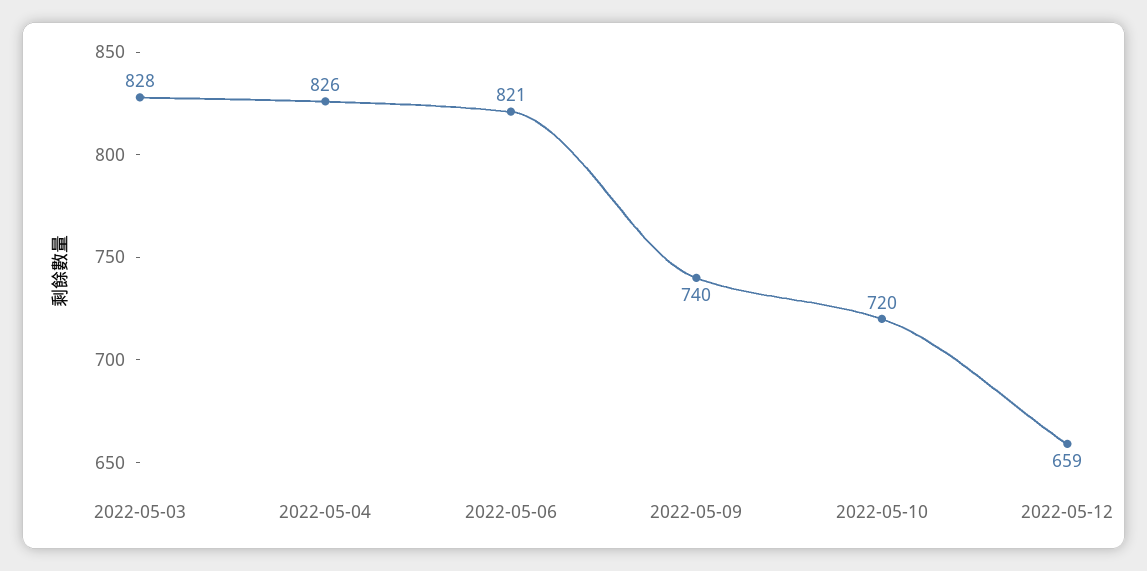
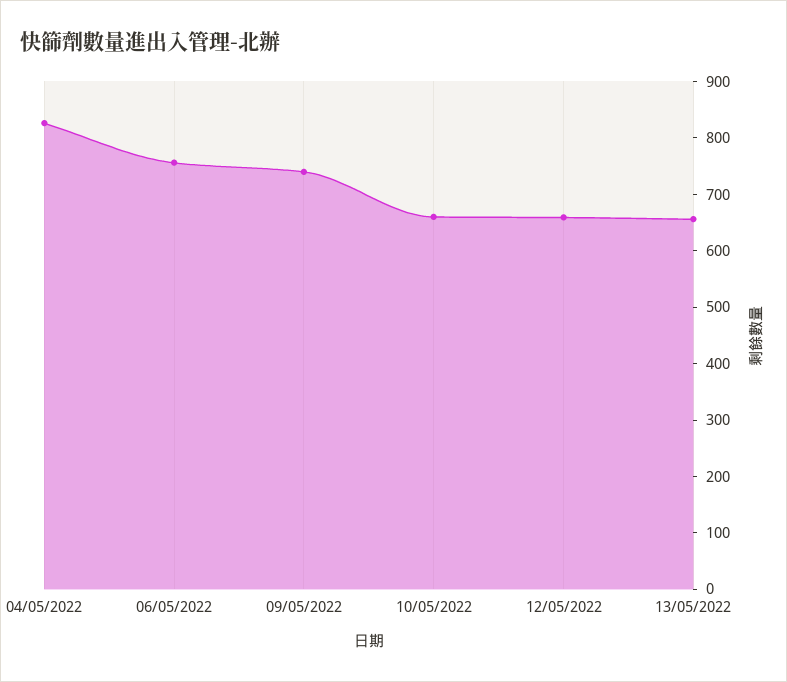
2022-05-03: 828 -> none
2022-05-06: 821 -> 760
2022-05-10: 720 -> 660
13/05/2022: none -> 660

